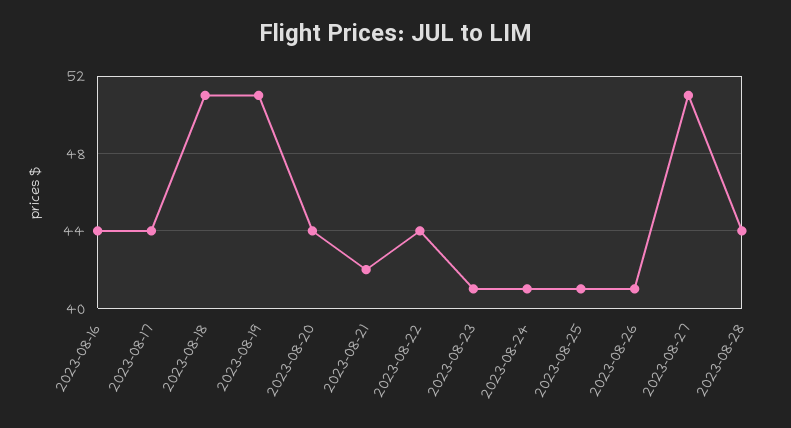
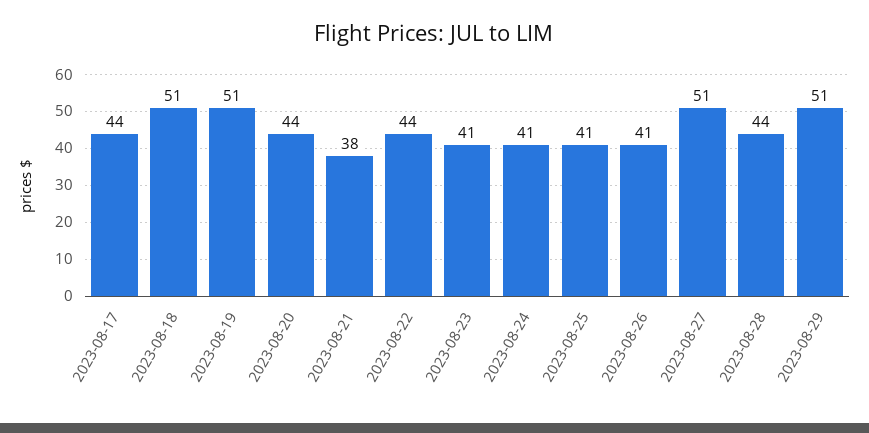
2023-08-16: 44 -> none
2023-08-21: 42 -> 38
2023-08-29: none -> 51

